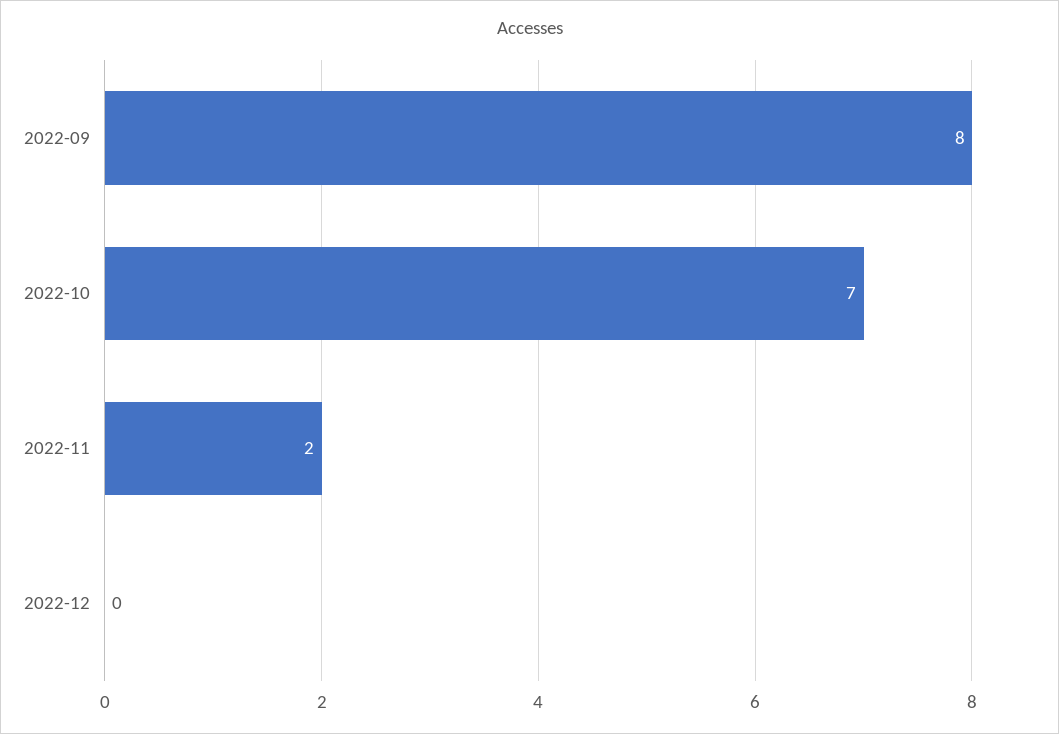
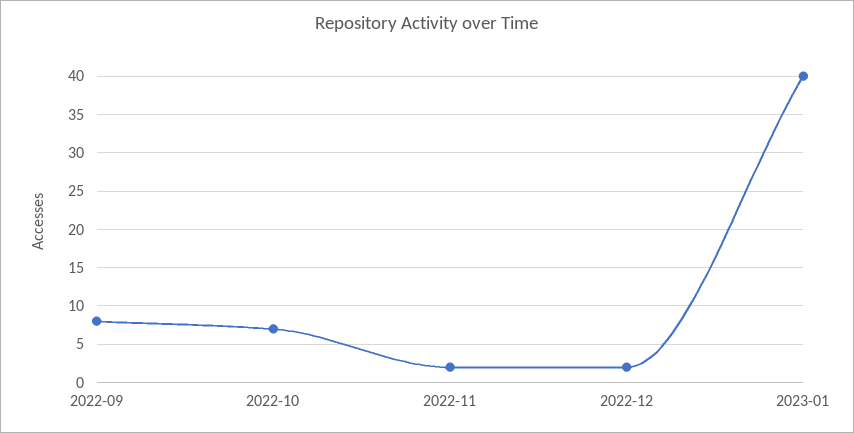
2022-12: 0 -> 2
2023-01: none -> 40

